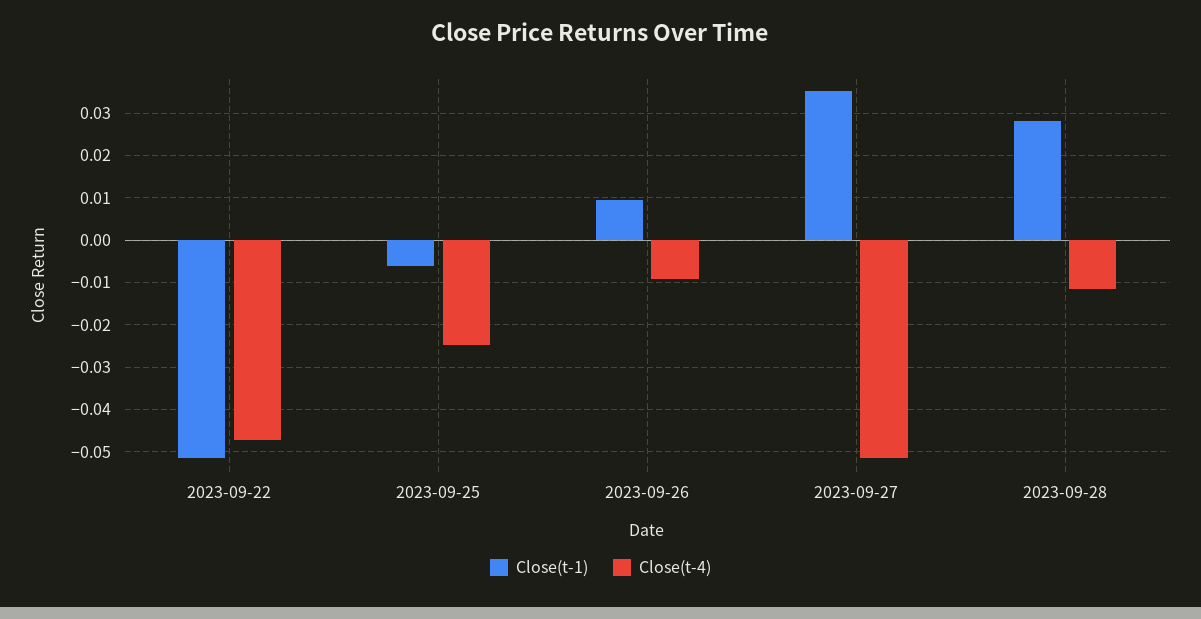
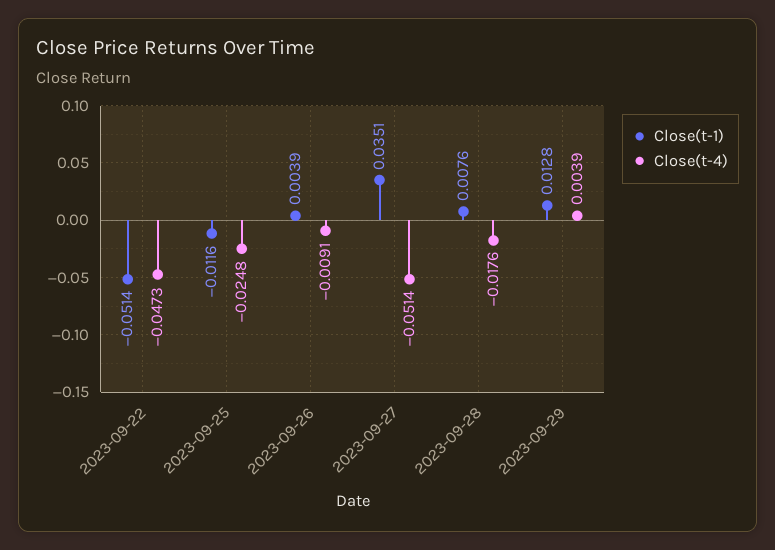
Close(t-1), 2023-09-25: -0.006 -> -0.0116
Close(t-1), 2023-09-26: 0.01 -> 0.0039
Close(t-1), 2023-09-28: 0.028 -> 0.0076
Close(t-4), 2023-09-28: -0.012 -> -0.0176
Close(t-1), 2023-09-29: none -> 0.0128
Close(t-4), 2023-09-29: none -> 0.0039

